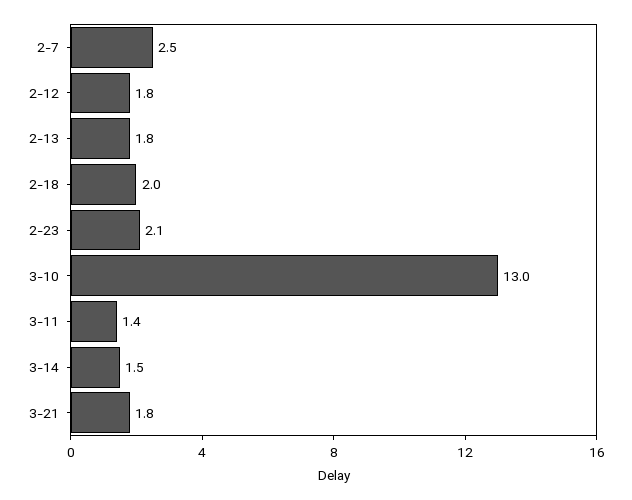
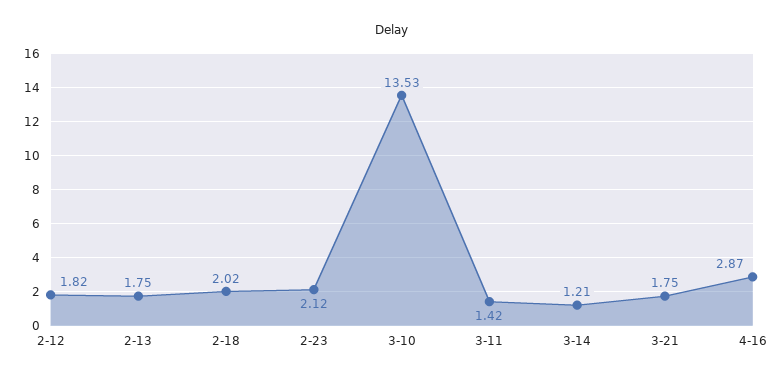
2-7: 2.5 -> none
3-10: 13 -> 13.53
3-14: 1.5 -> 1.21
4-16: none -> 2.87

